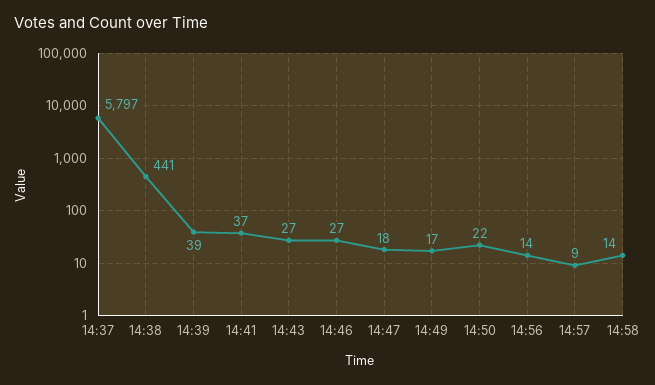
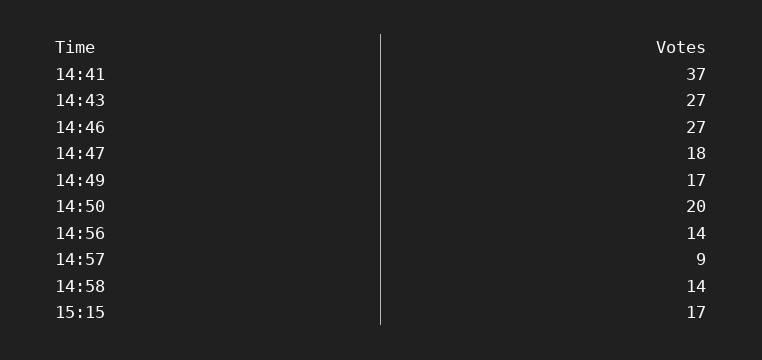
14:37: 5797 -> none
14:38: 441 -> none
14:39: 39 -> none
14:50: 22 -> 20
15:15: none -> 17

